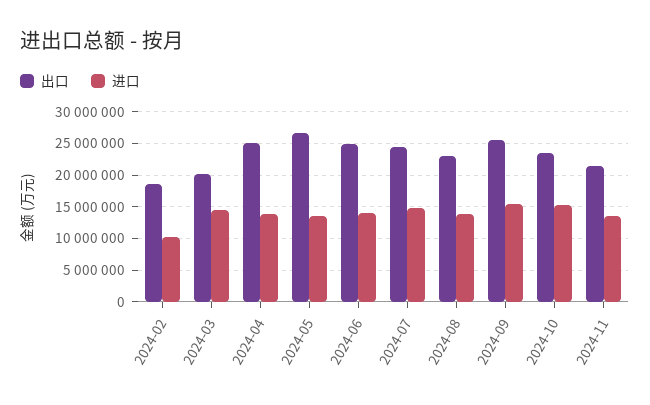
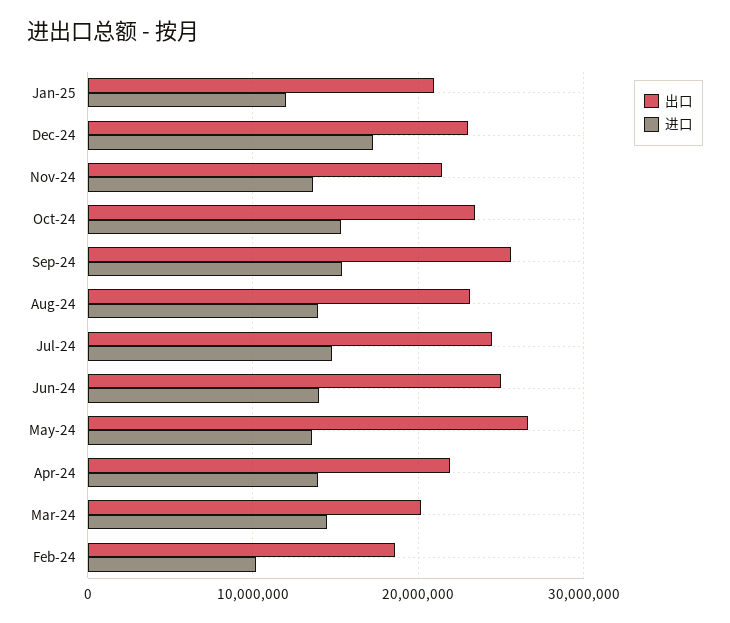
出口, 2024-04: 25000000 -> 22000000
出口, Jan-25: none -> 21000000
进口, Jan-25: none -> 12000000
出口, Dec-24: none -> 23000000
进口, Dec-24: none -> 17000000

